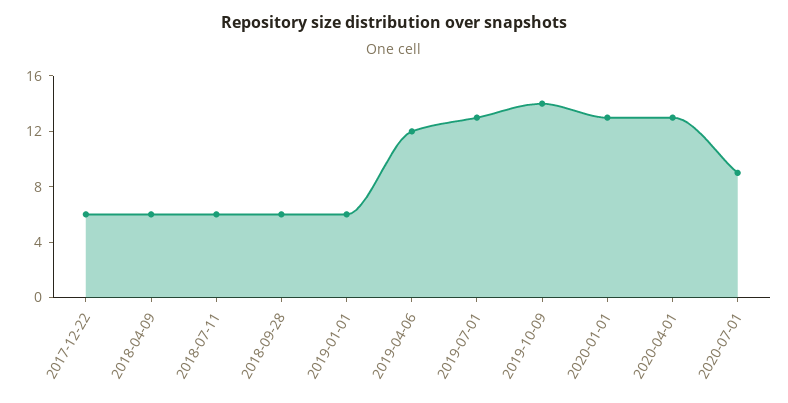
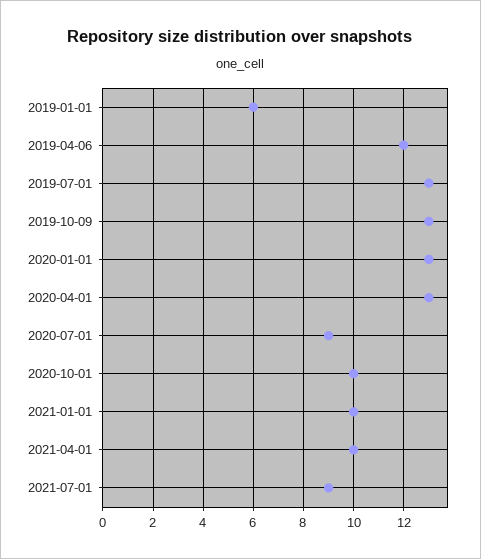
2017-12-22: 6 -> none
2018-04-09: 6 -> none
2018-07-11: 6 -> none
2018-09-28: 6 -> none
2019-10-09: 14 -> 13
2020-10-01: none -> 10
2021-01-01: none -> 10
2021-04-01: none -> 10
2021-07-01: none -> 9

